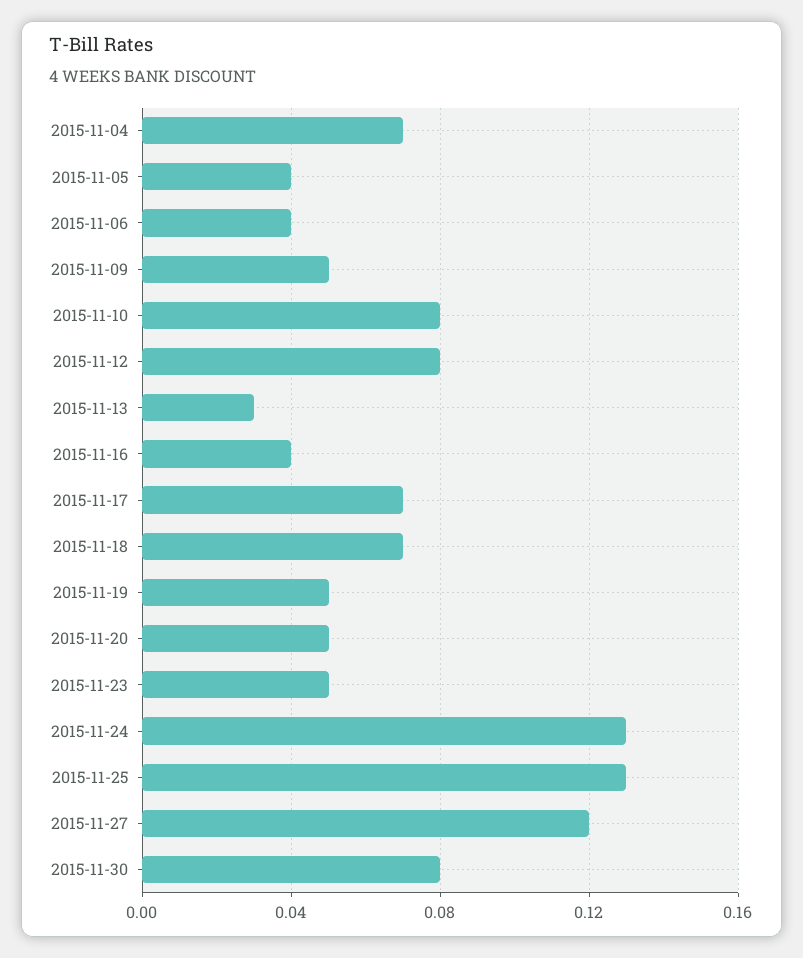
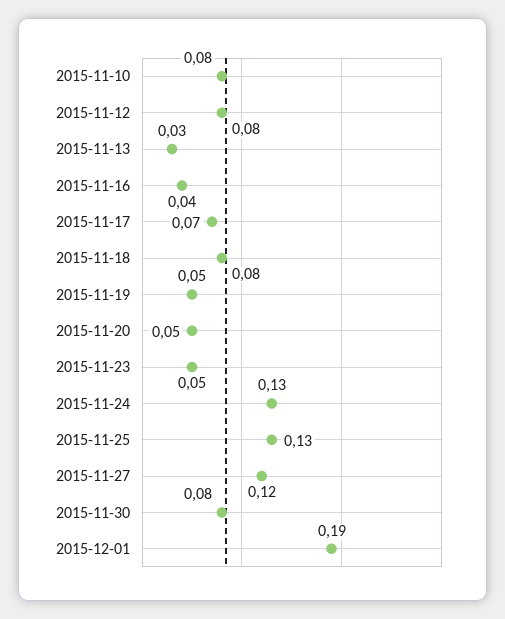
2015-11-04: 0.07 -> none
2015-11-05: 0.04 -> none
2015-11-06: 0.04 -> none
2015-11-09: 0.05 -> none
2015-11-18: 0.07 -> 0.08
2015-12-01: none -> 0.19

